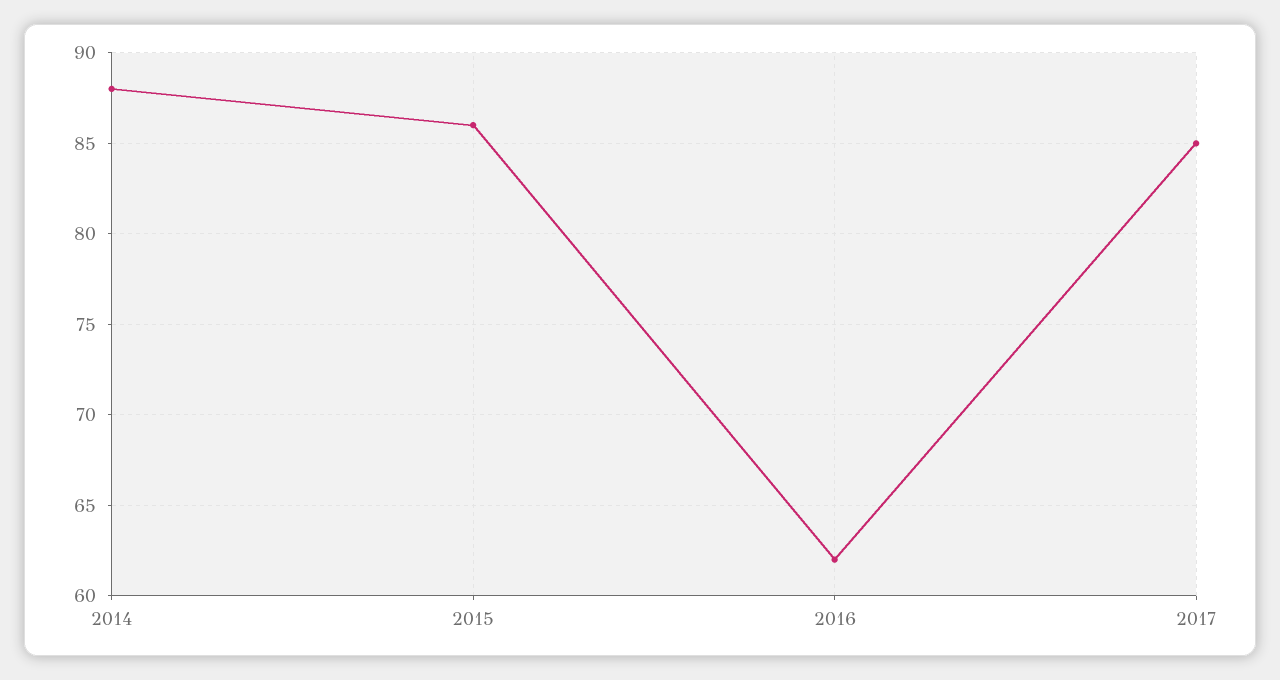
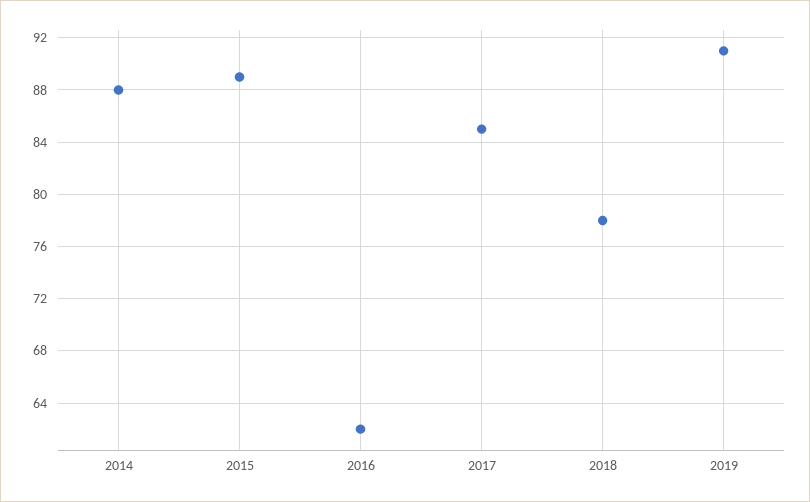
2015: 86 -> 89
2018: none -> 78
2019: none -> 91

